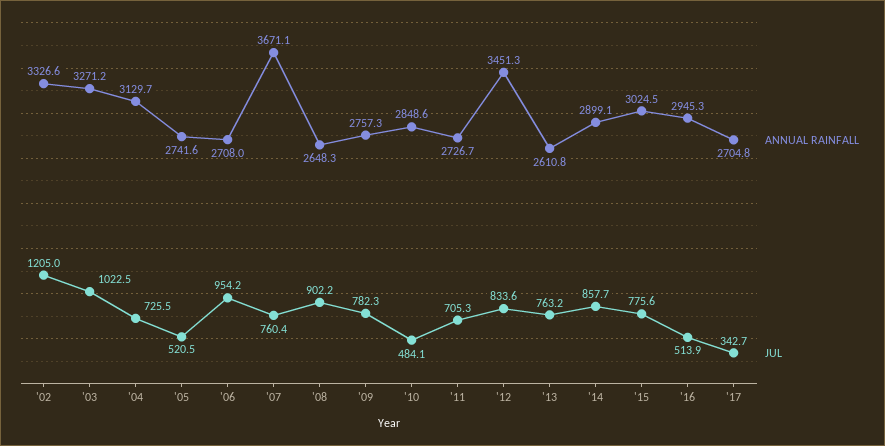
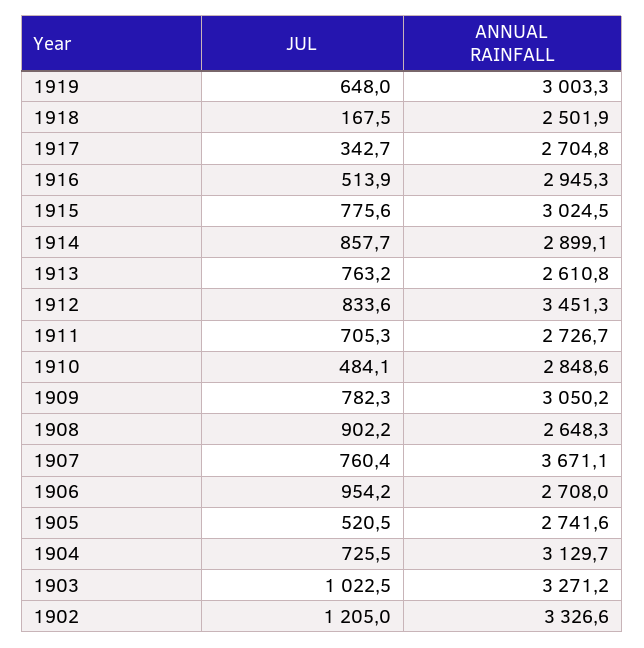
ANNUAL RAINFALL, '09: 2757.3 -> 3050.2
JUL, 1919: none -> 648
ANNUAL RAINFALL, 1919: none -> 3003.3
JUL, 1918: none -> 167.5
ANNUAL RAINFALL, 1918: none -> 2501.9

